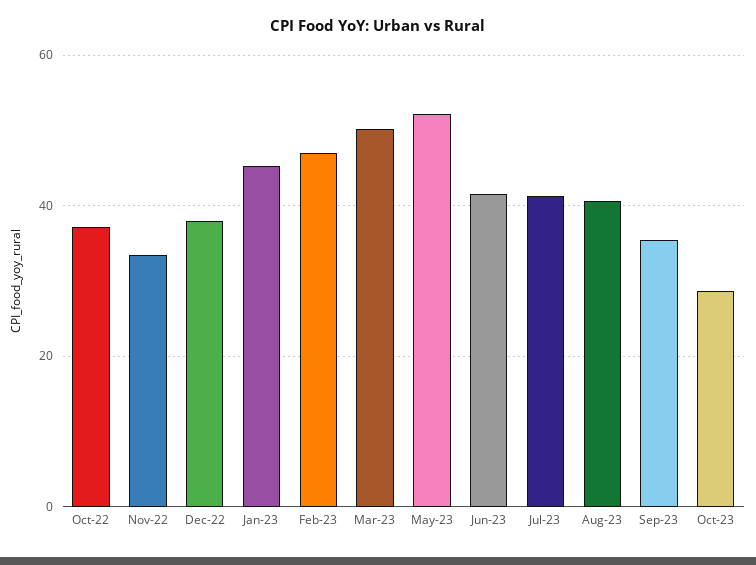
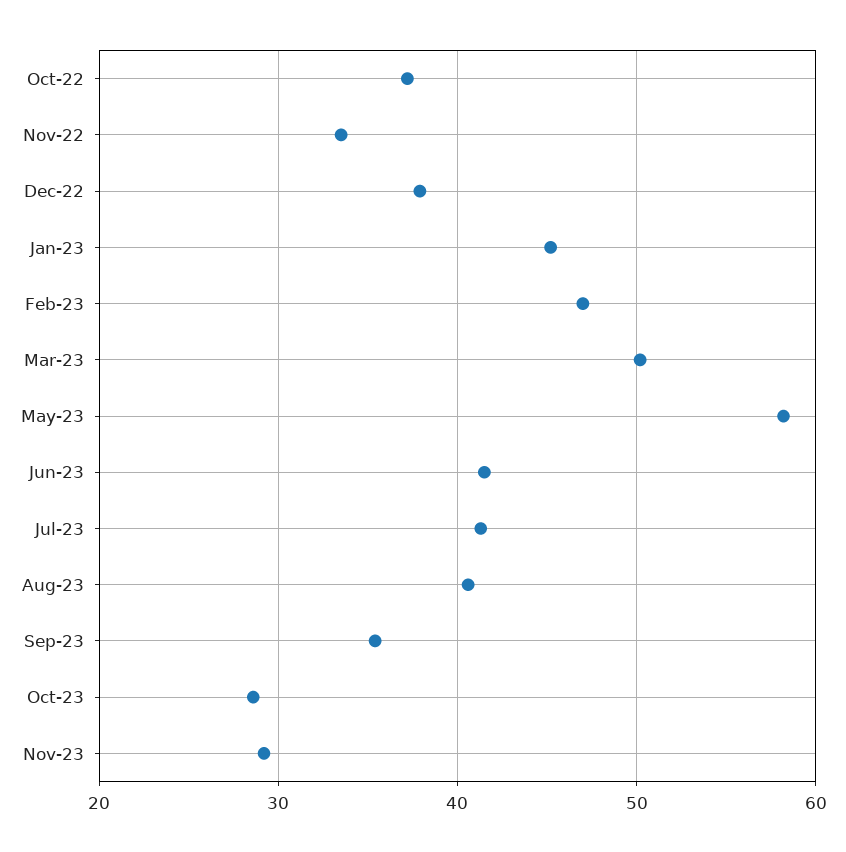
May-23: 52 -> 58
Nov-23: none -> 29

